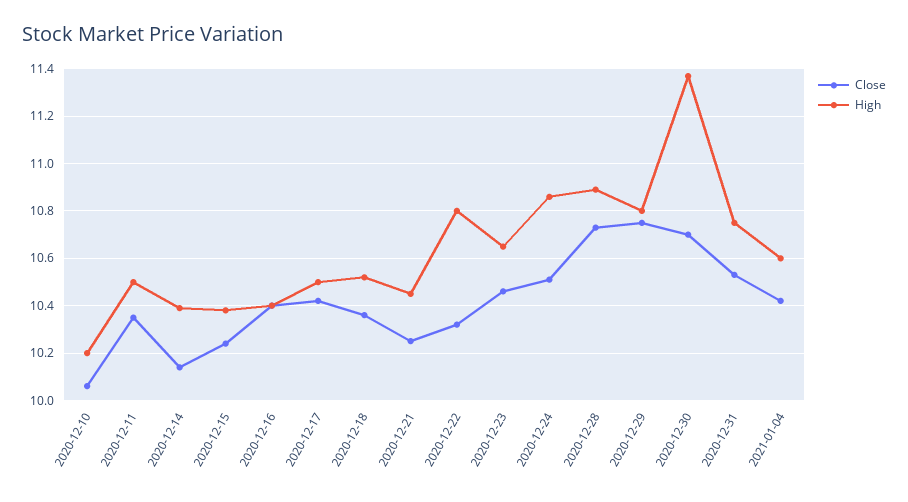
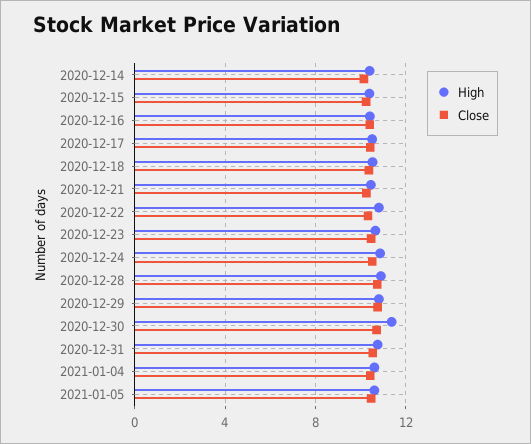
Close, 2020-12-10: 10.05 -> none
High, 2020-12-10: 10.2 -> none
Close, 2020-12-11: 10.35 -> none
High, 2020-12-11: 10.5 -> none
High, 2021-01-05: none -> 10.5
Close, 2021-01-05: none -> 10.5

